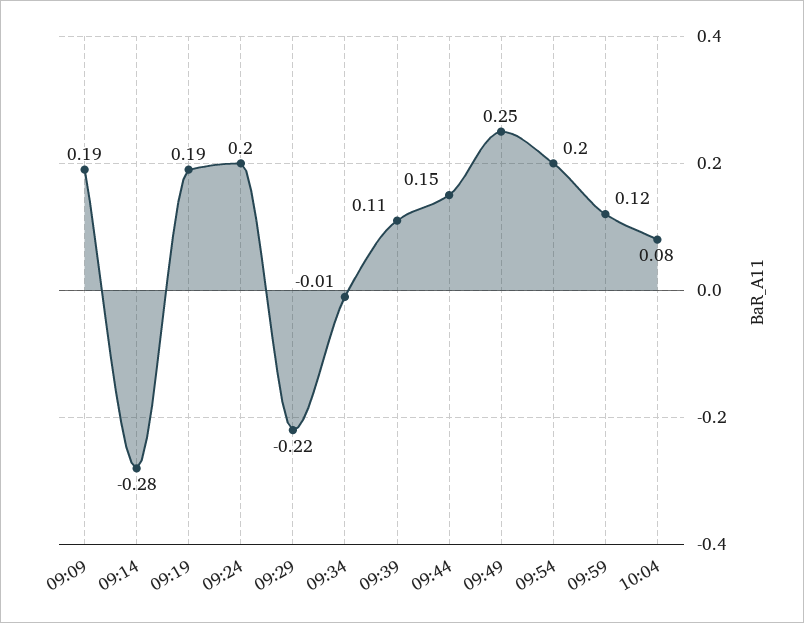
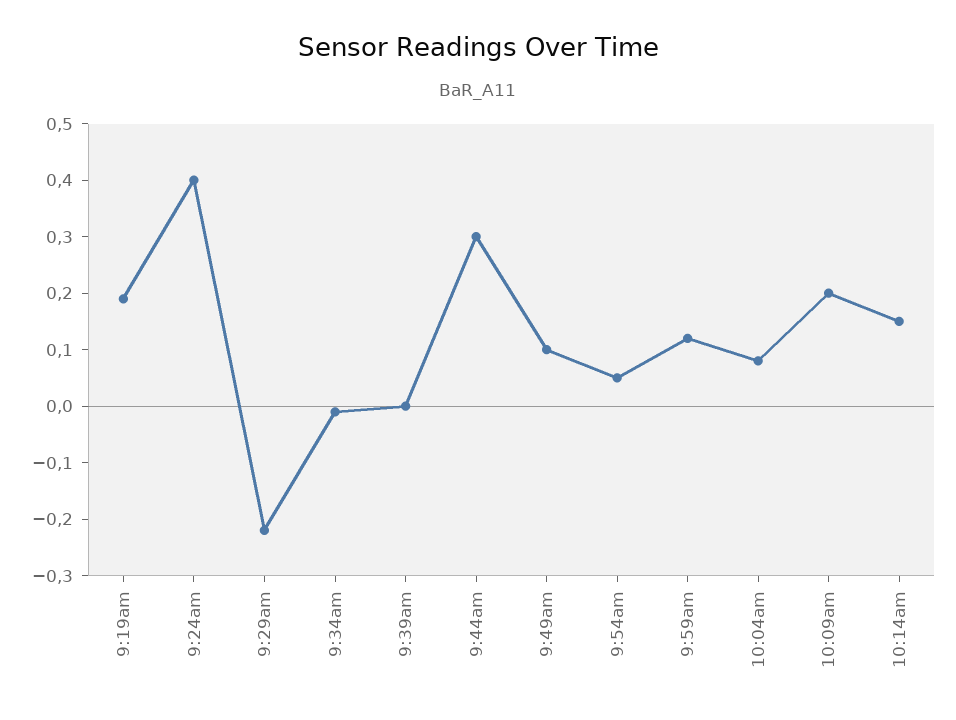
09:09: 0.19 -> none
09:14: -0.28 -> none
09:24: 0.2 -> 0.4
09:39: 0.11 -> 0
09:44: 0.15 -> 0.3
09:49: 0.25 -> 0.1
09:54: 0.2 -> 0.05
10:09am: none -> 0.2
10:14am: none -> 0.15

